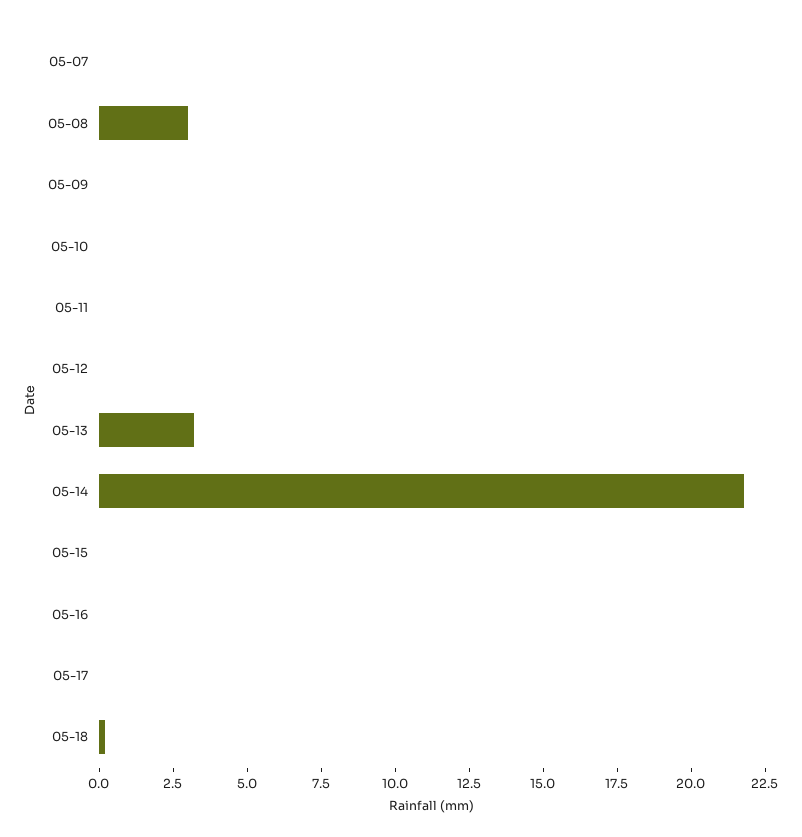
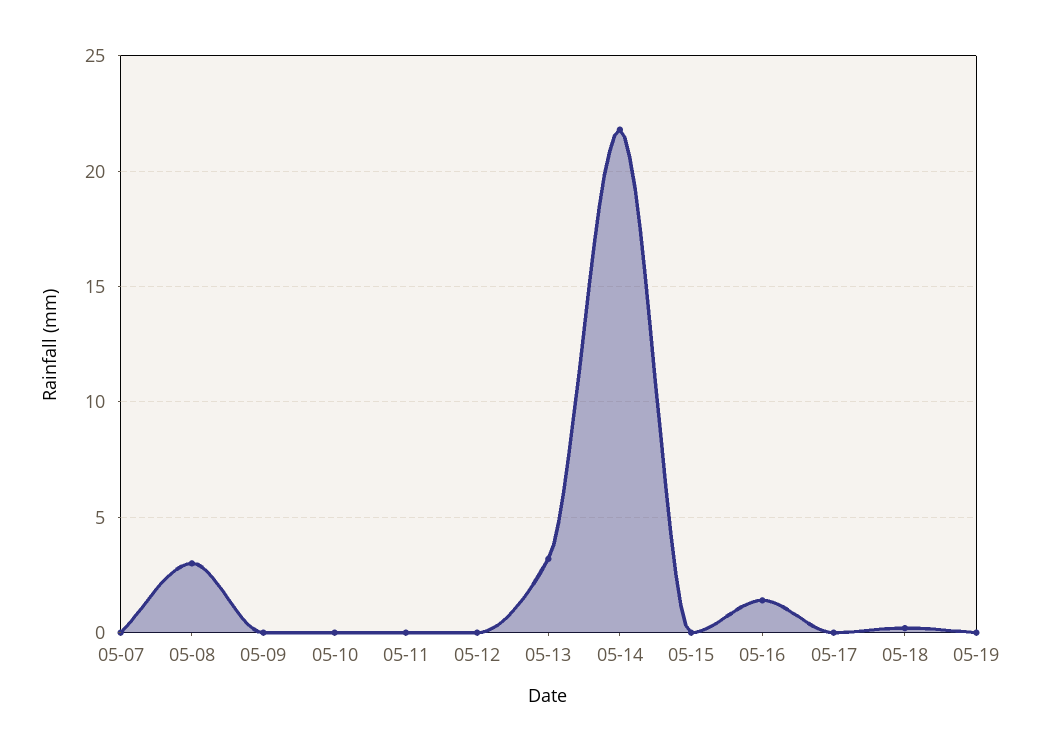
05-16: 0 -> 1.5
05-19: none -> 0

